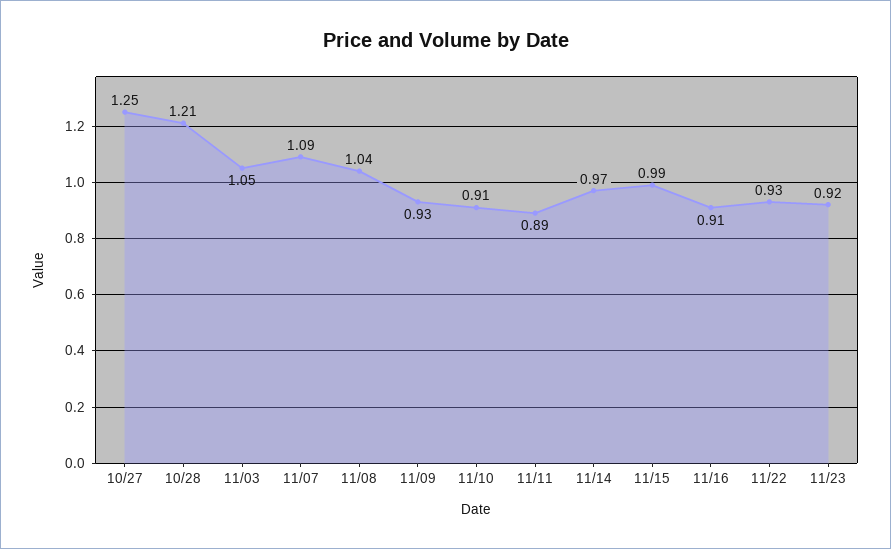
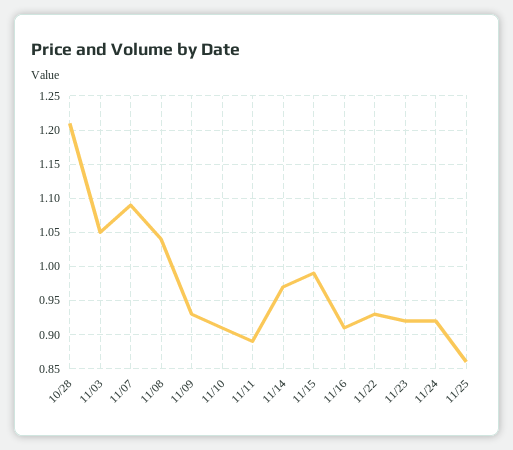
10/27: 1.25 -> none
11/24: none -> 0.92
11/25: none -> 0.86

